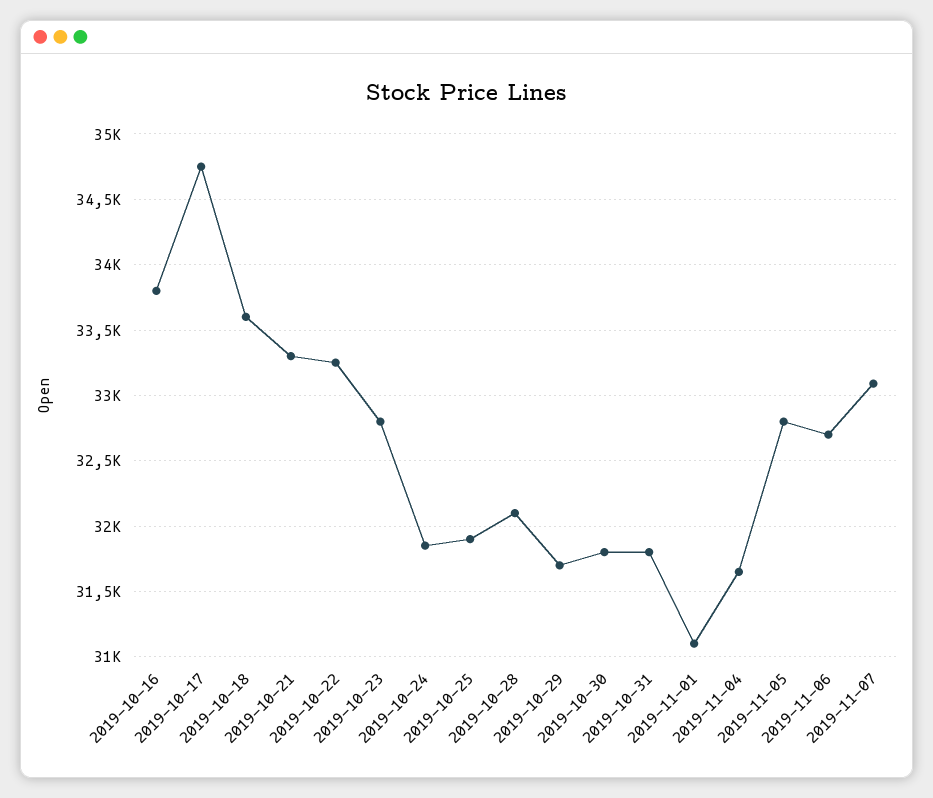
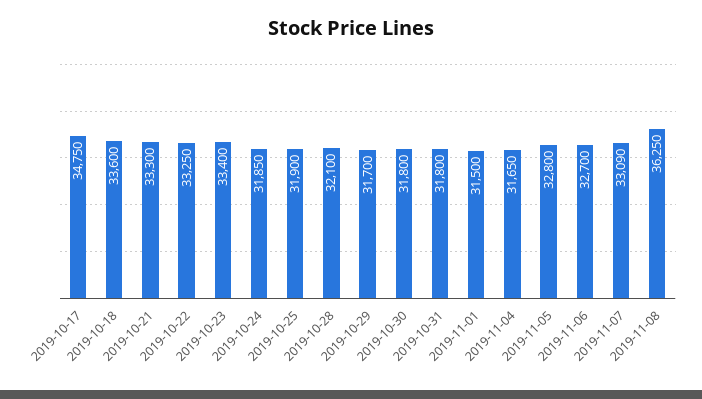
2019-10-16: 33800 -> none
2019-10-23: 32800 -> 33400
2019-11-01: 31100 -> 31500
2019-11-08: none -> 36250

